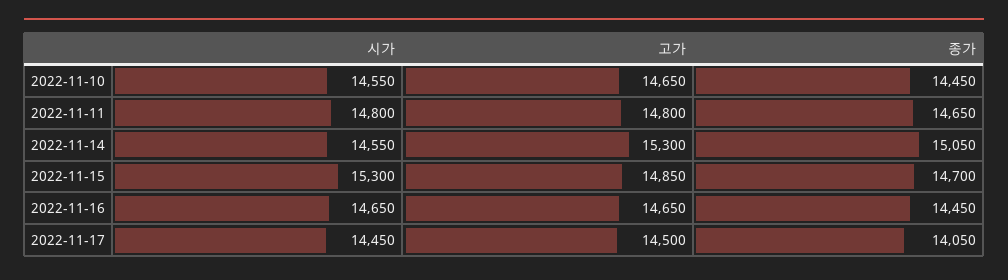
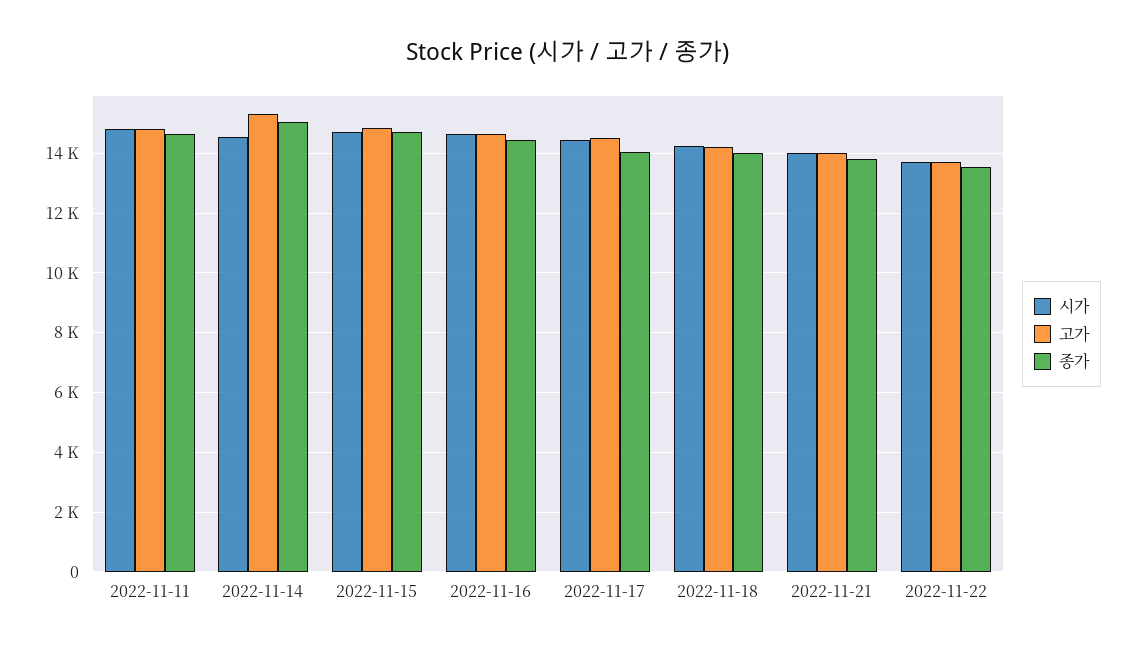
시가, 2022-11-10: 14550 -> none
고가, 2022-11-10: 14650 -> none
종가, 2022-11-10: 14450 -> none
시가, 2022-11-15: 15300 -> 14750
시가, 2022-11-18: none -> 14250
고가, 2022-11-18: none -> 14250
종가, 2022-11-18: none -> 14000
시가, 2022-11-21: none -> 14000
고가, 2022-11-21: none -> 14000
종가, 2022-11-21: none -> 13750
시가, 2022-11-22: none -> 13750
고가, 2022-11-22: none -> 13750
종가, 2022-11-22: none -> 13500

